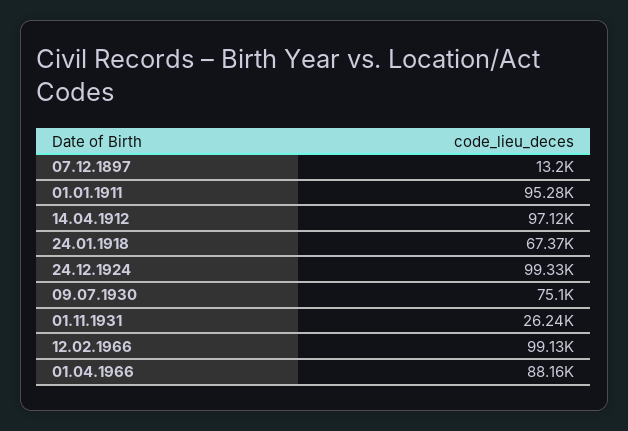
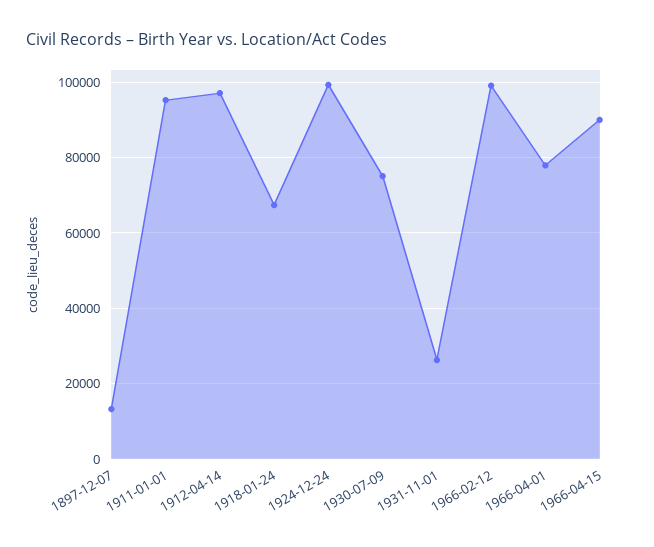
01.04.1966: 88160 -> 78000
1966-04-15: none -> 90000

